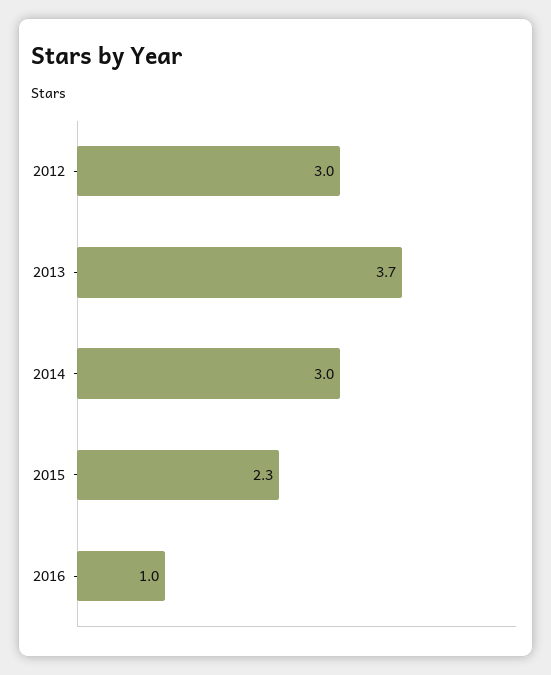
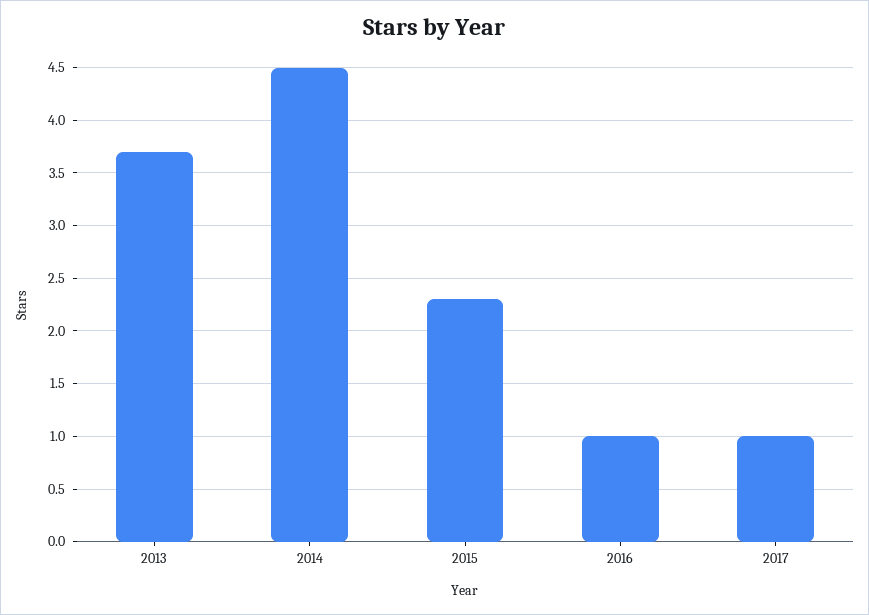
2012: 3 -> none
2014: 3 -> 4.5
2017: none -> 1

